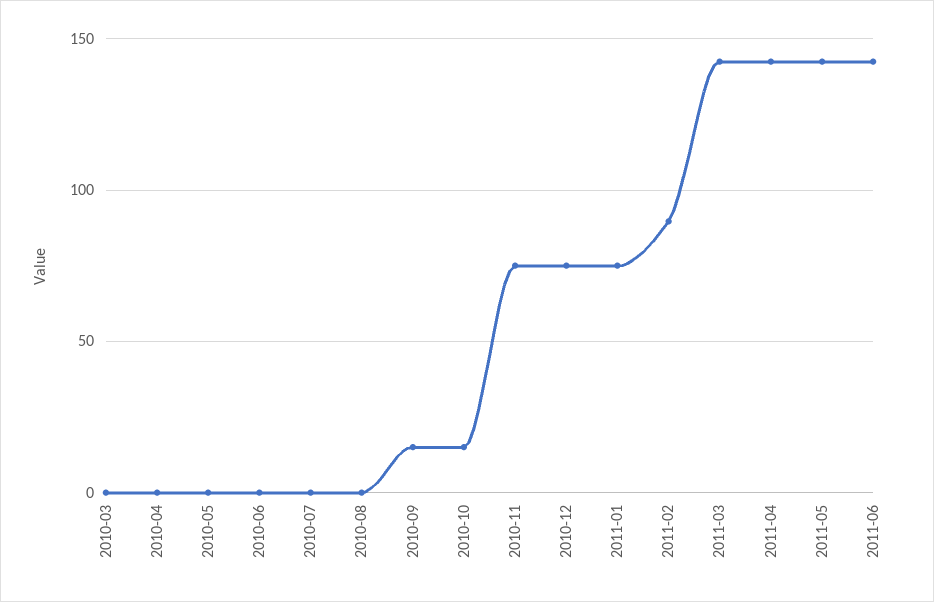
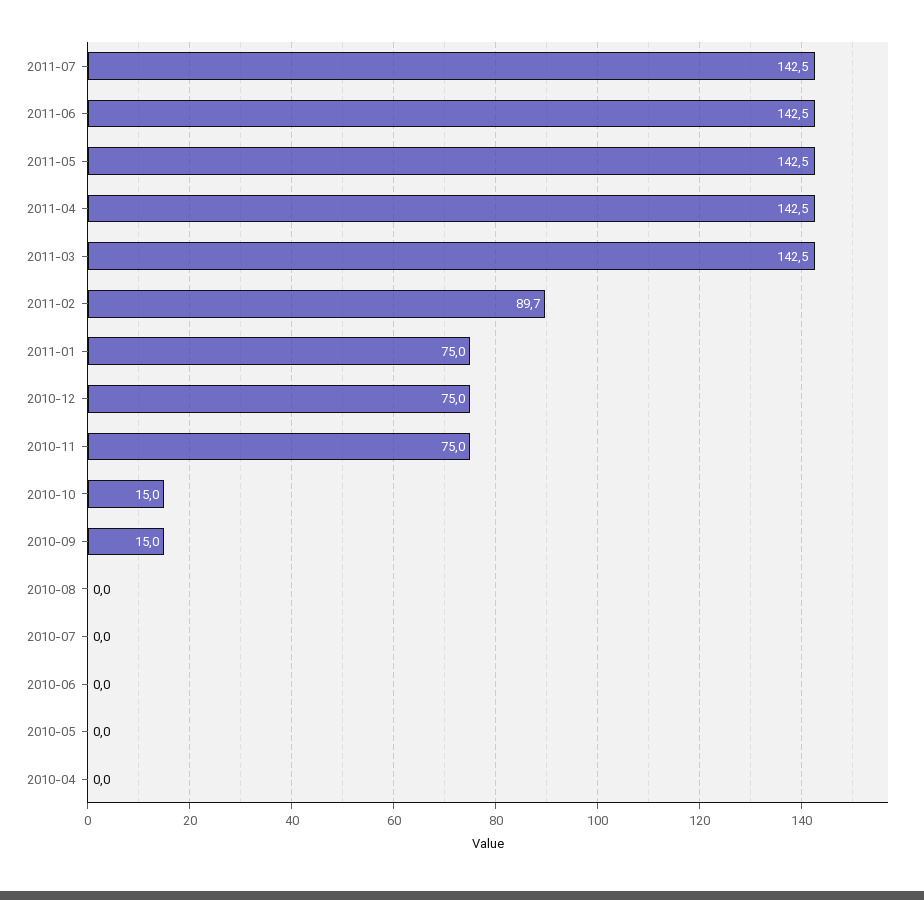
2010-03: 0 -> none
2011-07: none -> 142.5

